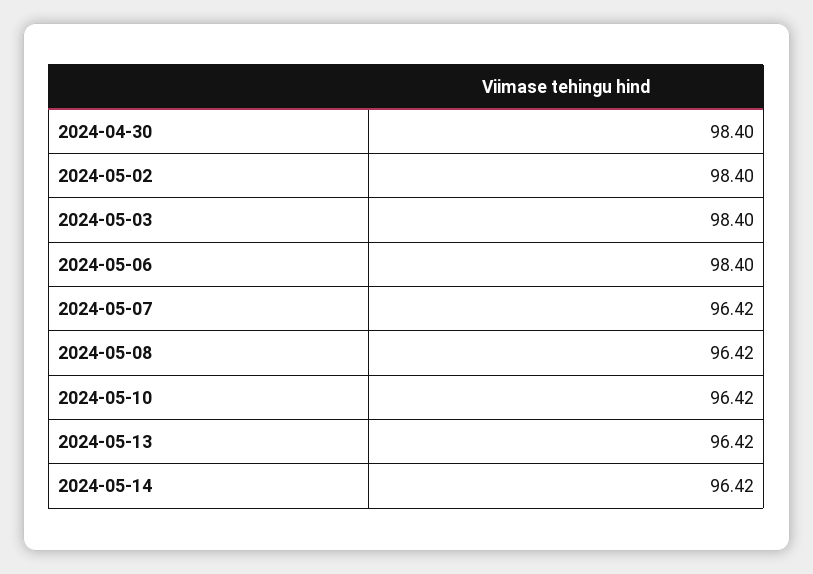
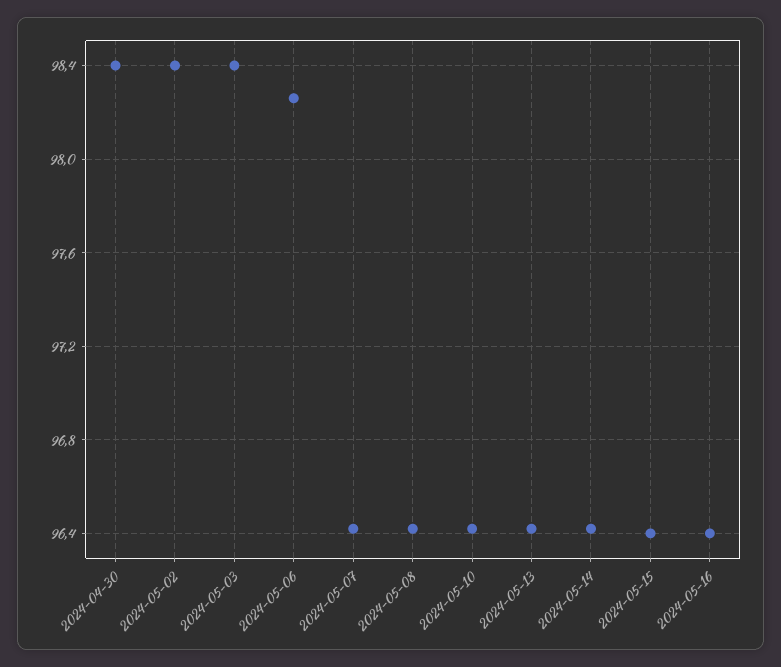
2024-05-06: 98.4 -> 98.25
2024-05-15: none -> 96.4
2024-05-16: none -> 96.4

